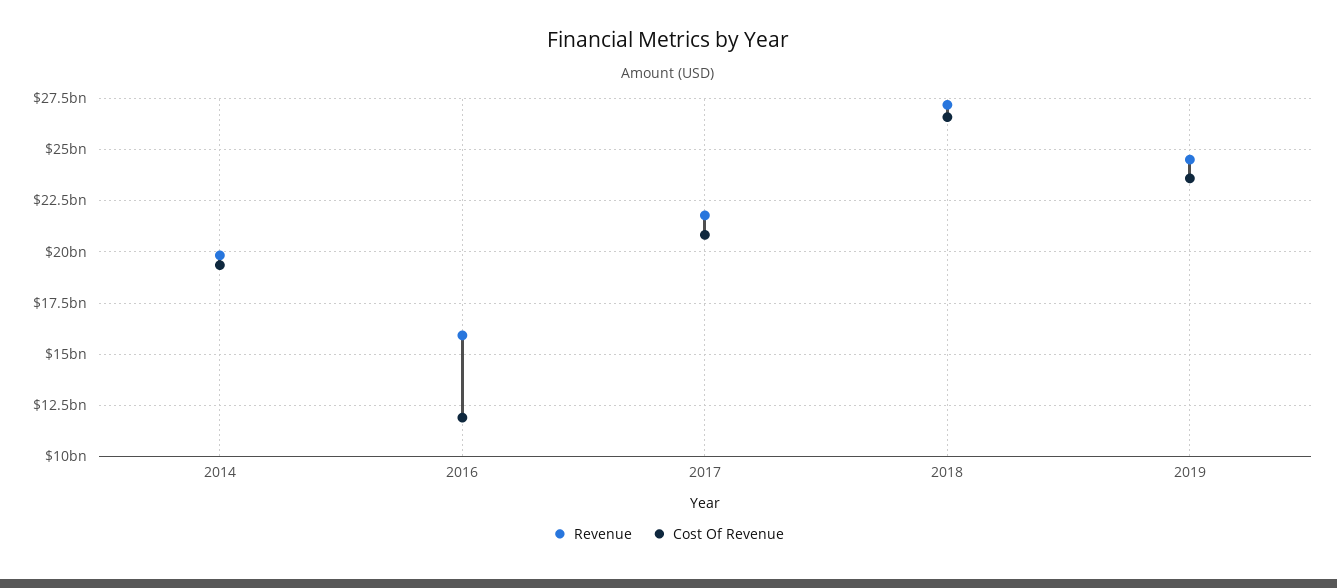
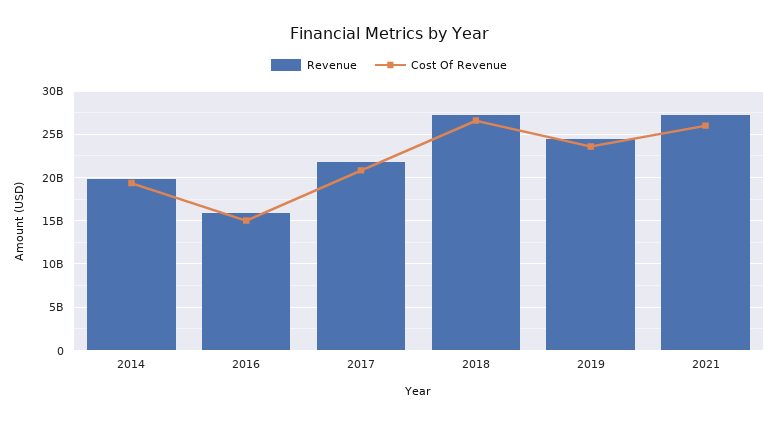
Cost Of Revenue, 2016: 12000000000 -> 15000000000
Revenue, 2021: none -> 27000000000
Cost Of Revenue, 2021: none -> 26000000000

